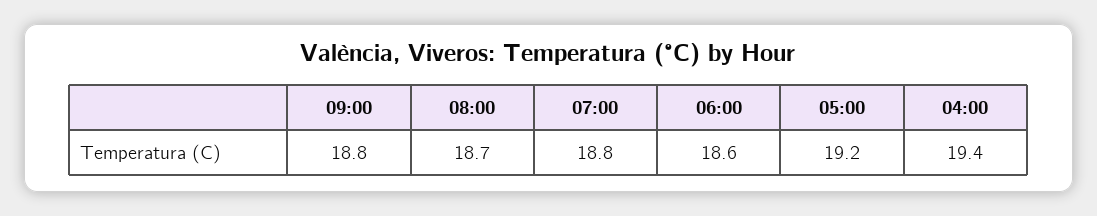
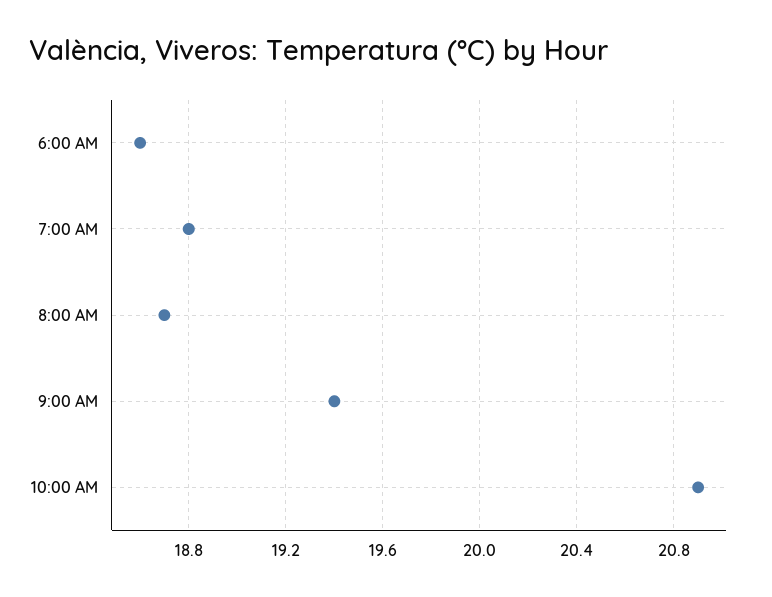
09:00: 18.8 -> 19.4
05:00: 19.2 -> none
04:00: 19.4 -> none
10:00 AM: none -> 20.9

